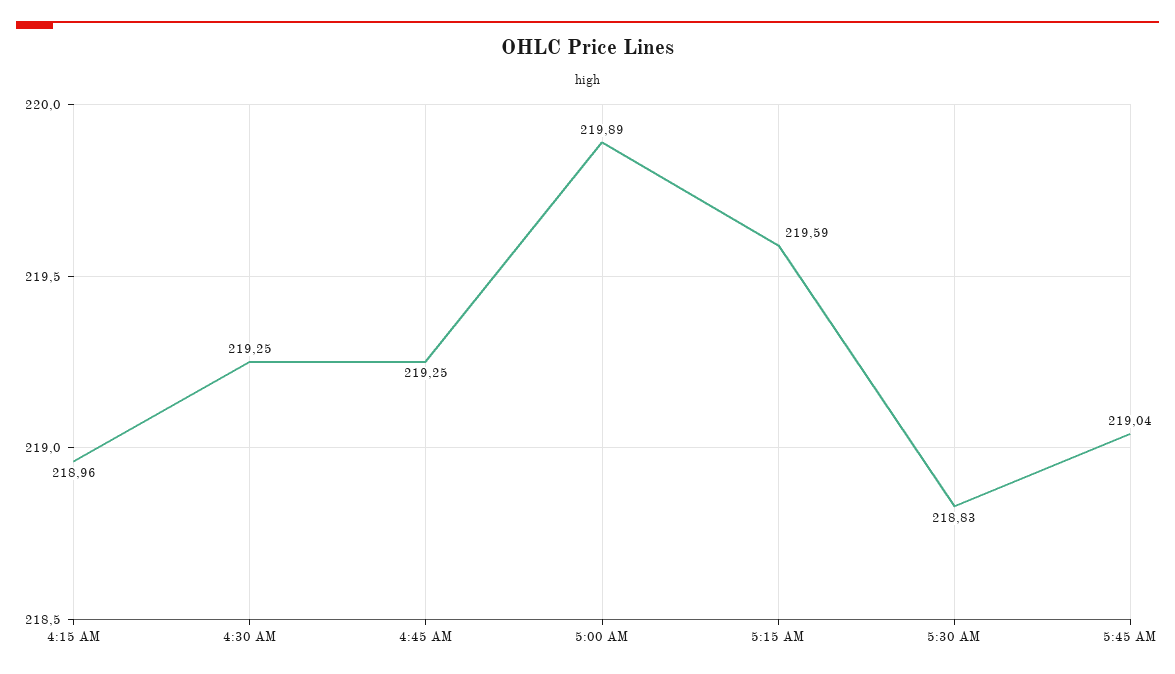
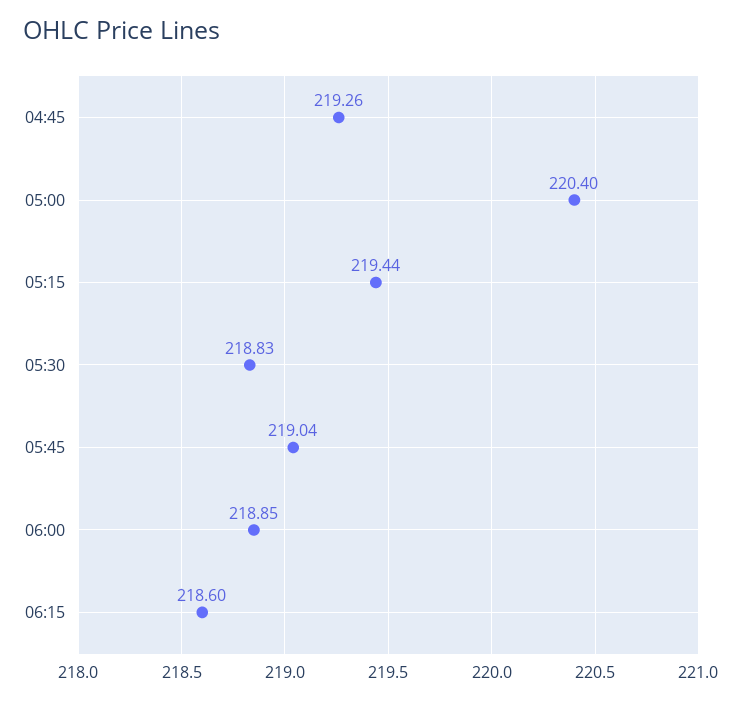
4:15 AM: 218.96 -> none
4:30 AM: 219.25 -> none
4:45 AM: 219.25 -> 219.26
5:00 AM: 219.89 -> 220.4
5:15 AM: 219.59 -> 219.44
06:00: none -> 218.85
06:15: none -> 218.6

